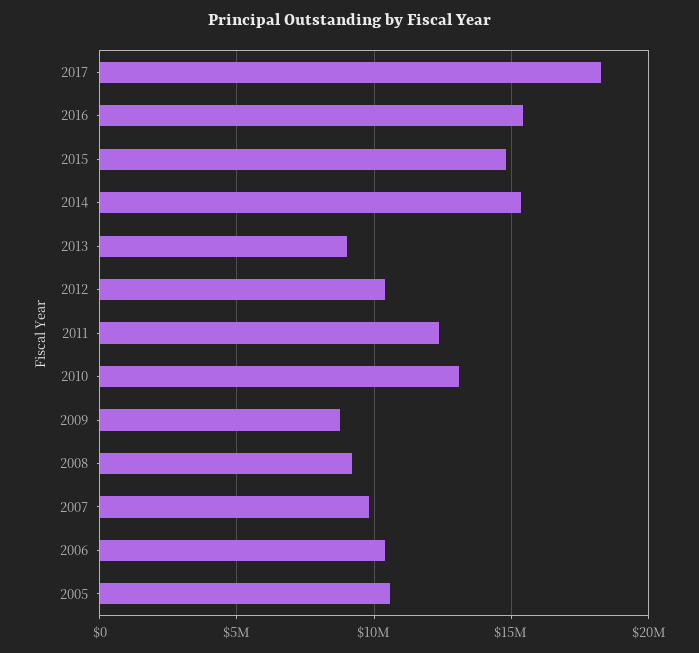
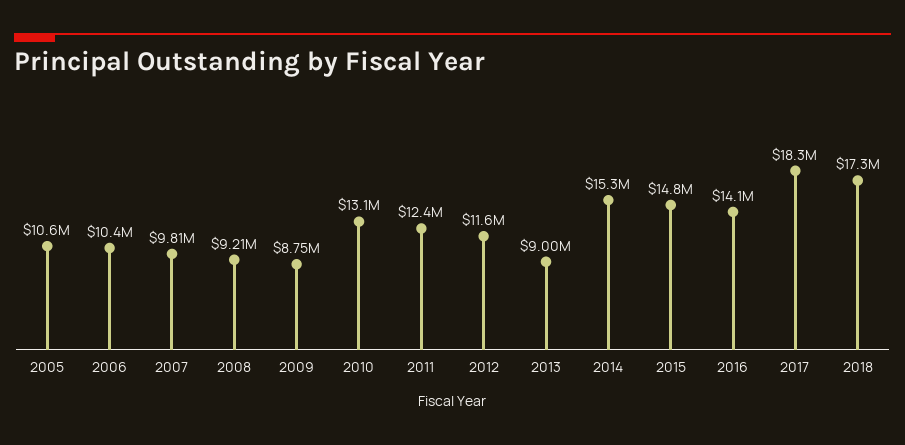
2016: 15500000 -> 14100000
2012: 10500000 -> 11600000
2018: none -> 17300000

